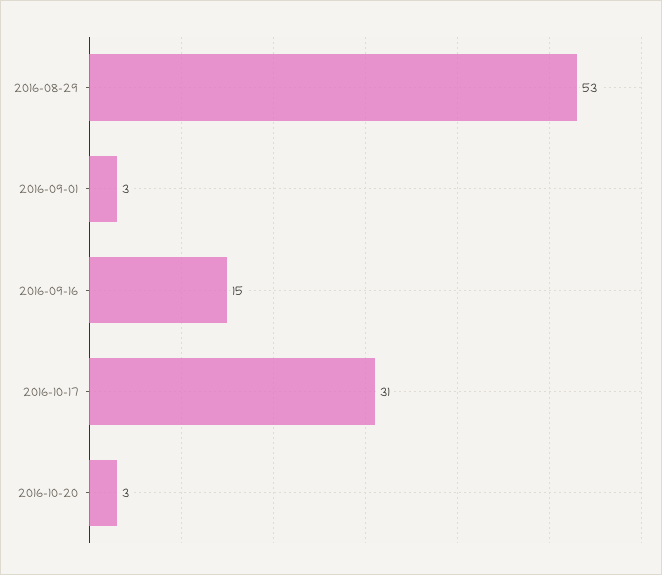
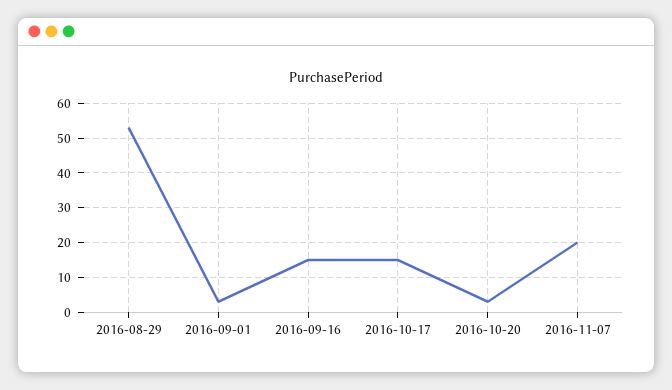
2016-10-17: 31 -> 15
2016-11-07: none -> 20

